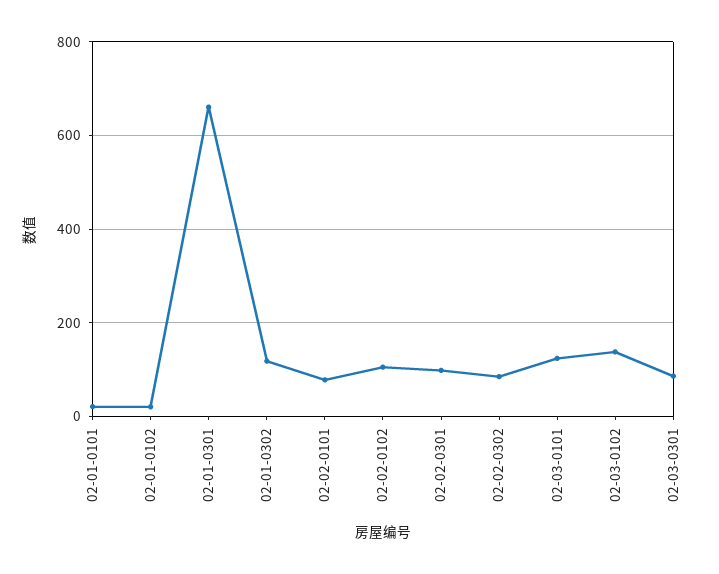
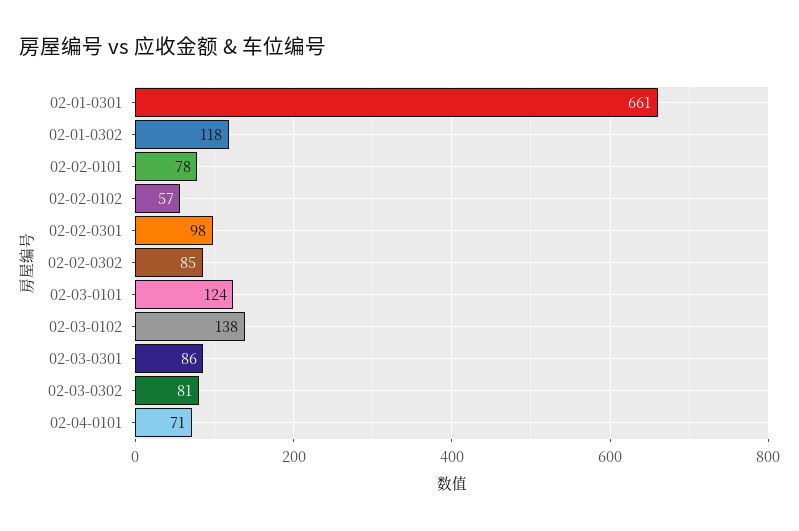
02-01-0101: 20 -> none
02-01-0102: 20 -> none
02-02-0102: 100 -> 57
02-03-0302: none -> 81
02-04-0101: none -> 71

